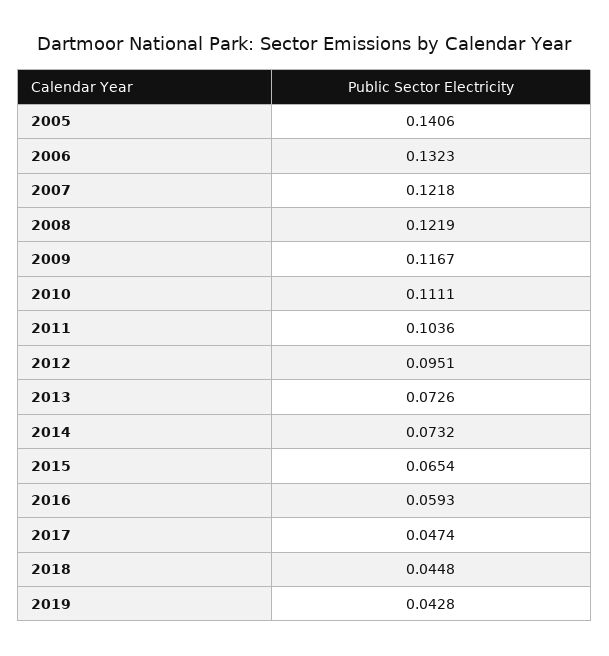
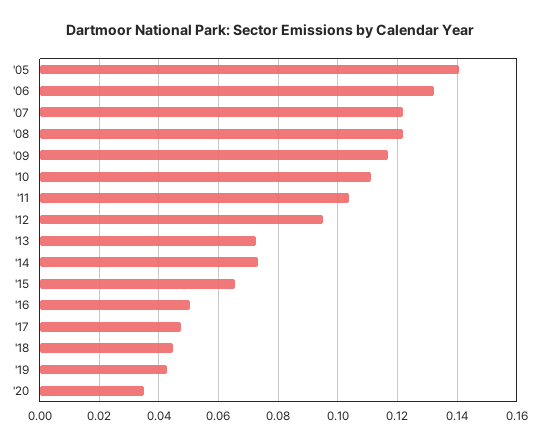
2016: 0.0593 -> 0.05
'20: none -> 0.035

